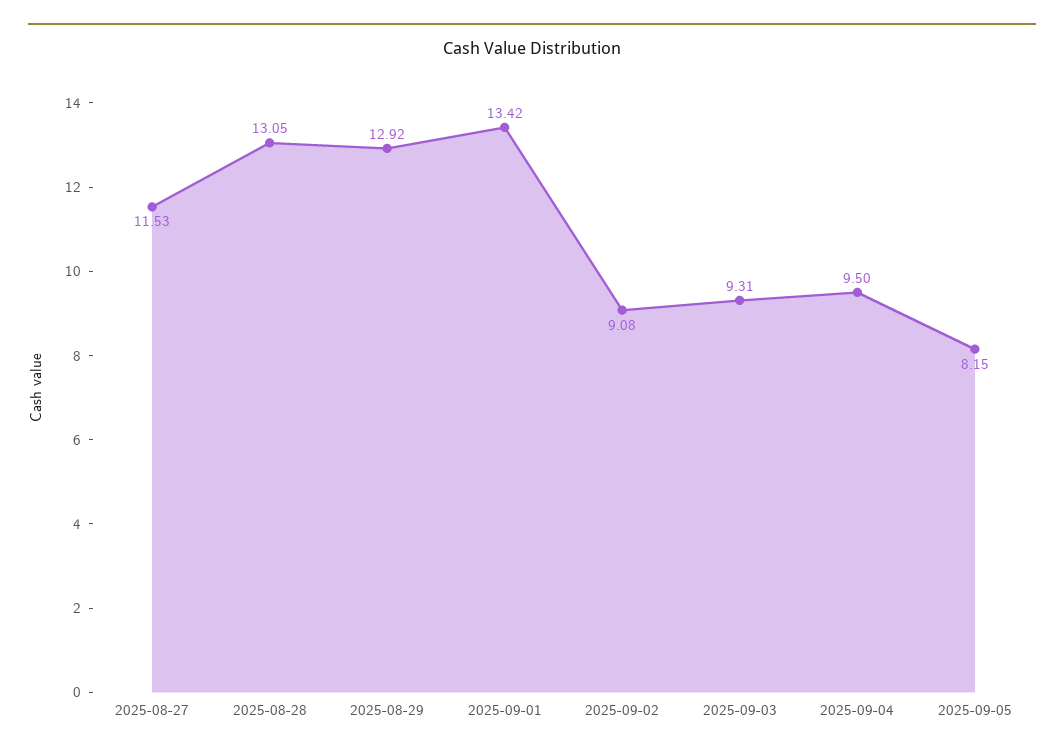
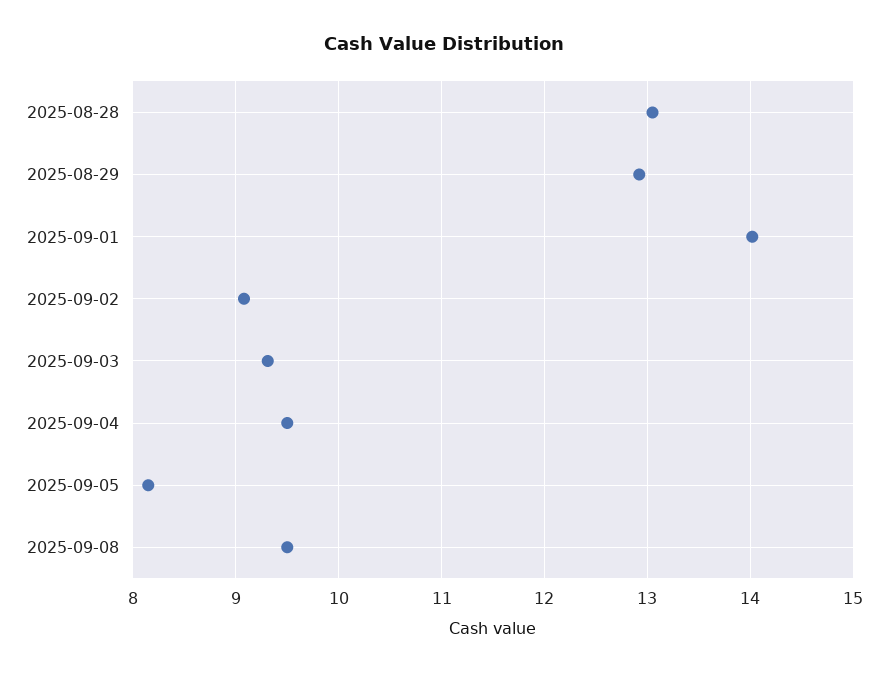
2025-08-27: 11.53 -> none
2025-09-01: 13.42 -> 14
2025-09-08: none -> 9.5

